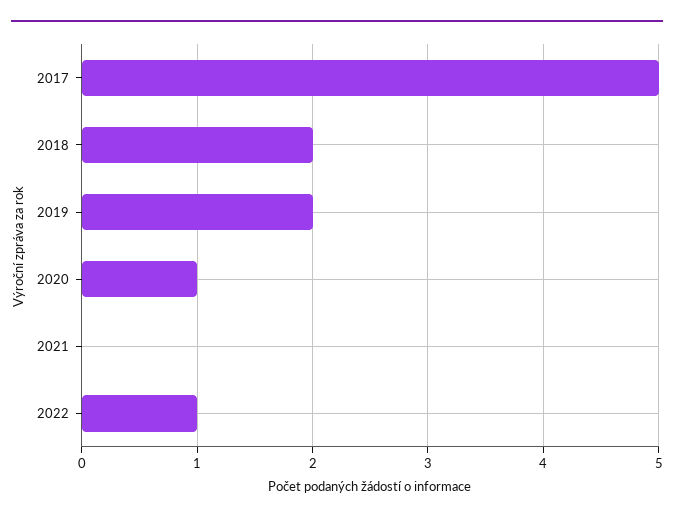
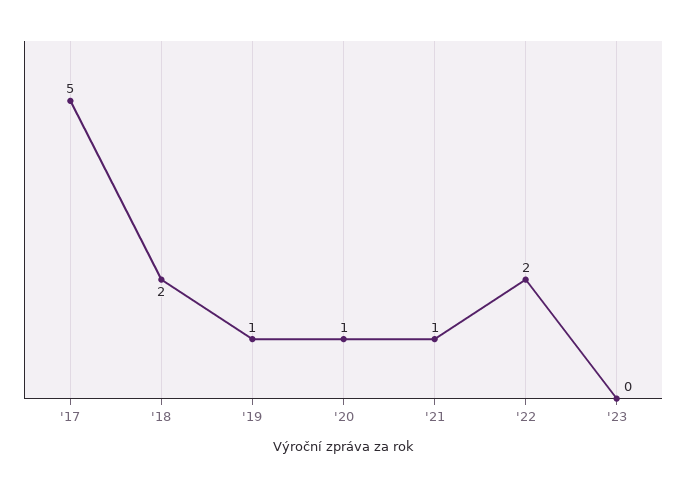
2019: 2 -> 1
2021: 0 -> 1
2022: 1 -> 2
'23: none -> 0

